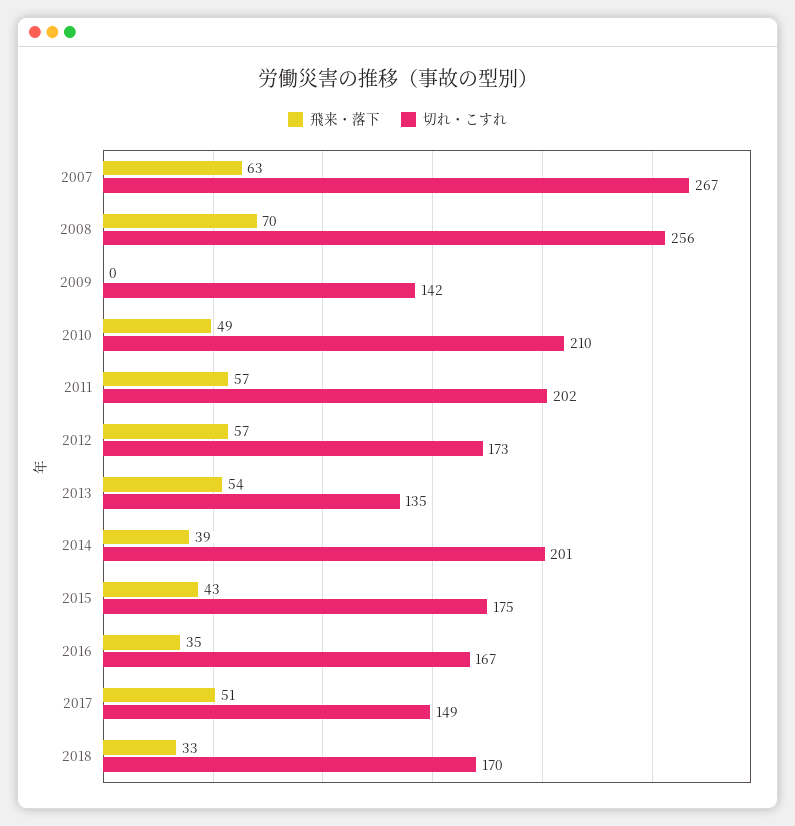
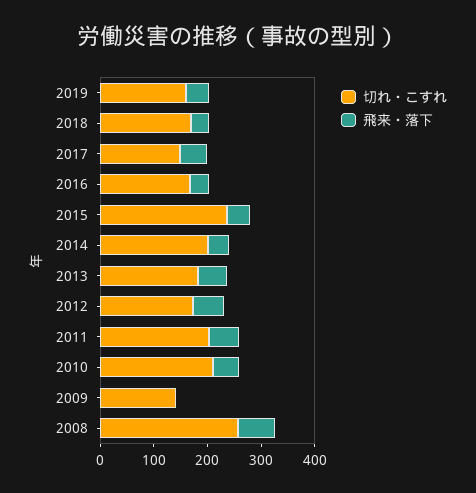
飛来・落下, 2007: 63 -> none
切れ・こすれ, 2007: 267 -> none
切れ・こすれ, 2013: 135 -> 180
切れ・こすれ, 2015: 175 -> 240
切れ・こすれ, 2019: none -> 160
飛来・落下, 2019: none -> 40

